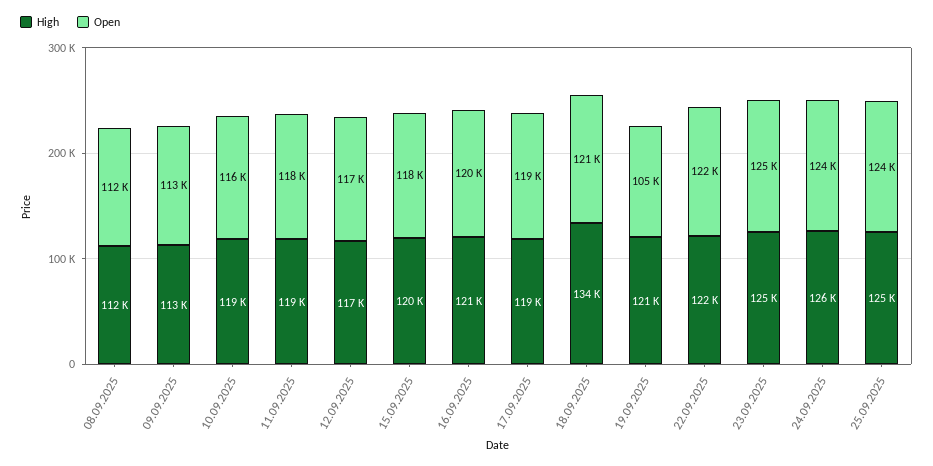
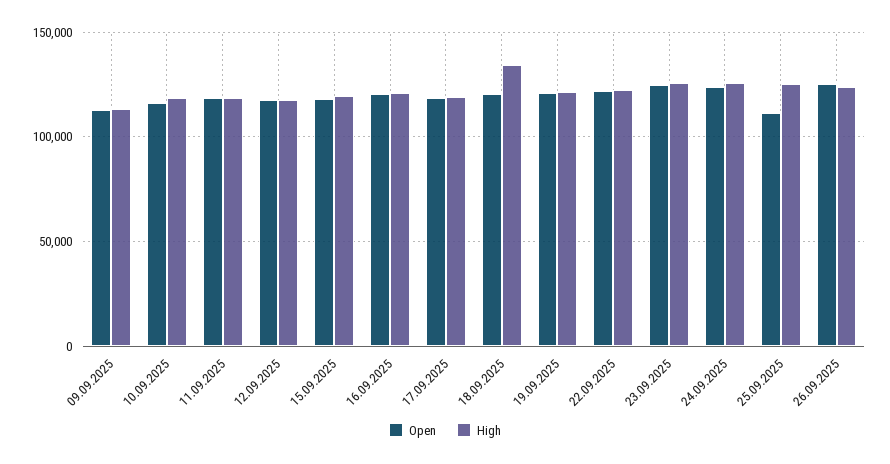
High, 08.09.2025: 112000 -> none
Open, 08.09.2025: 112000 -> none
Open, 19.09.2025: 105000 -> 120000
Open, 25.09.2025: 124000 -> 110000
Open, 26.09.2025: none -> 125000
High, 26.09.2025: none -> 125000

